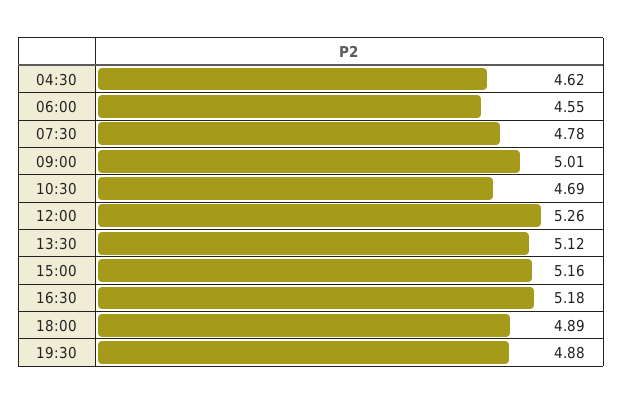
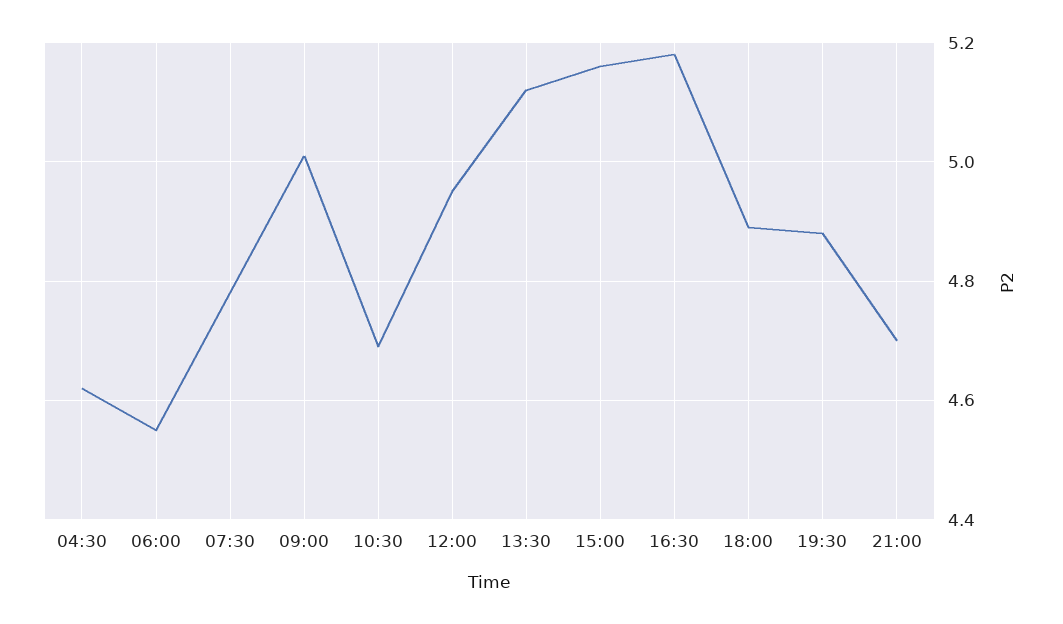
12:00: 5.26 -> 4.95
21:00: none -> 4.7

